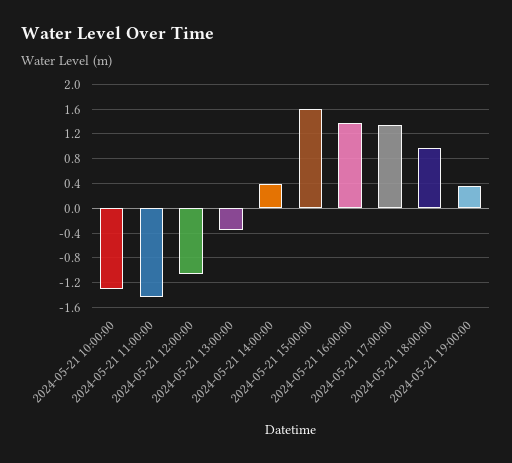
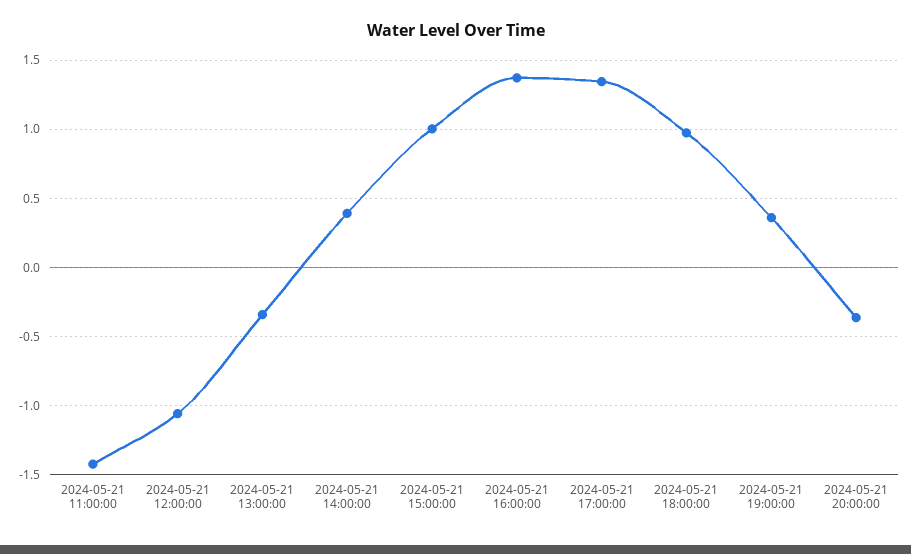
2024-05-21 10:00:00: -1.3 -> none
2024-05-21 15:00:00: 1.6 -> 1
2024-05-21 20:00:00: none -> -0.35

